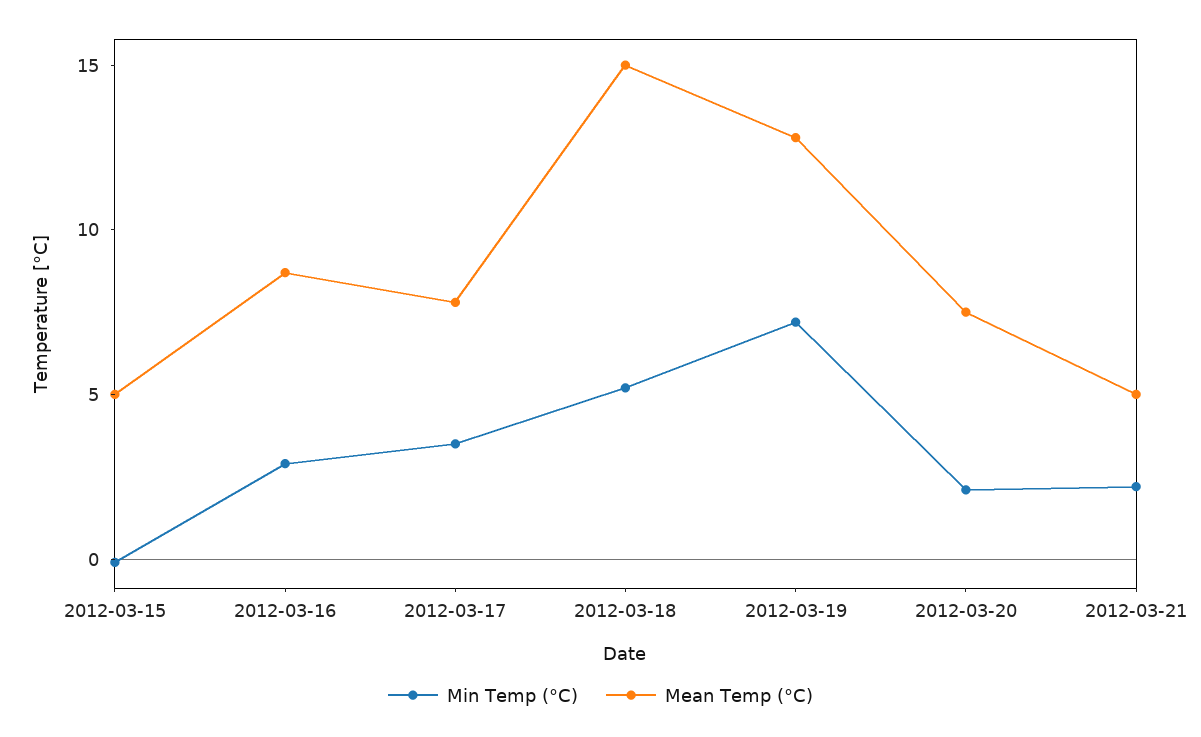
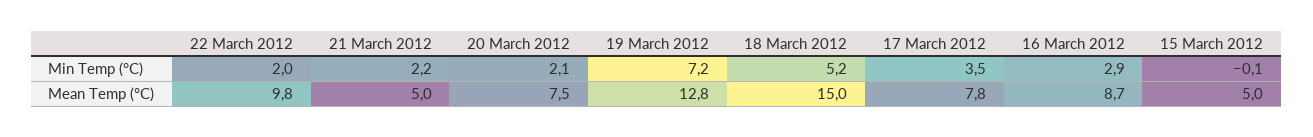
Min Temp (°C), 22 March 2012: none -> 2
Mean Temp (°C), 22 March 2012: none -> 9.8

